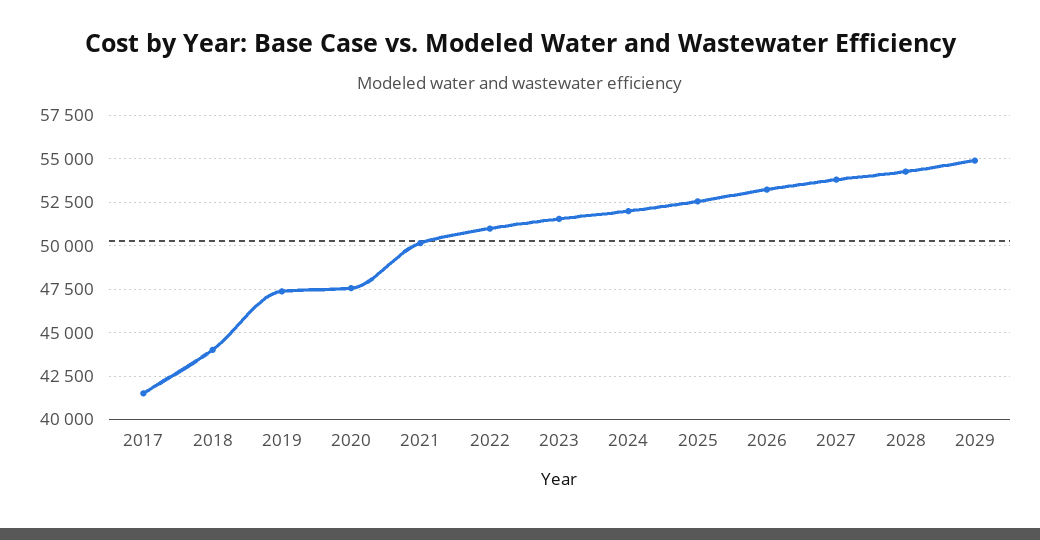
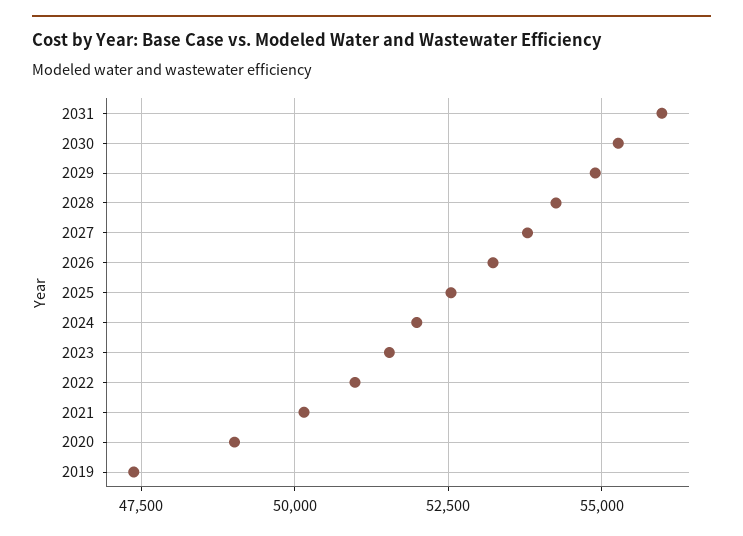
2017: 41500 -> none
2018: 44000 -> none
2020: 47500 -> 49000
2031: none -> 56000
2030: none -> 55250

